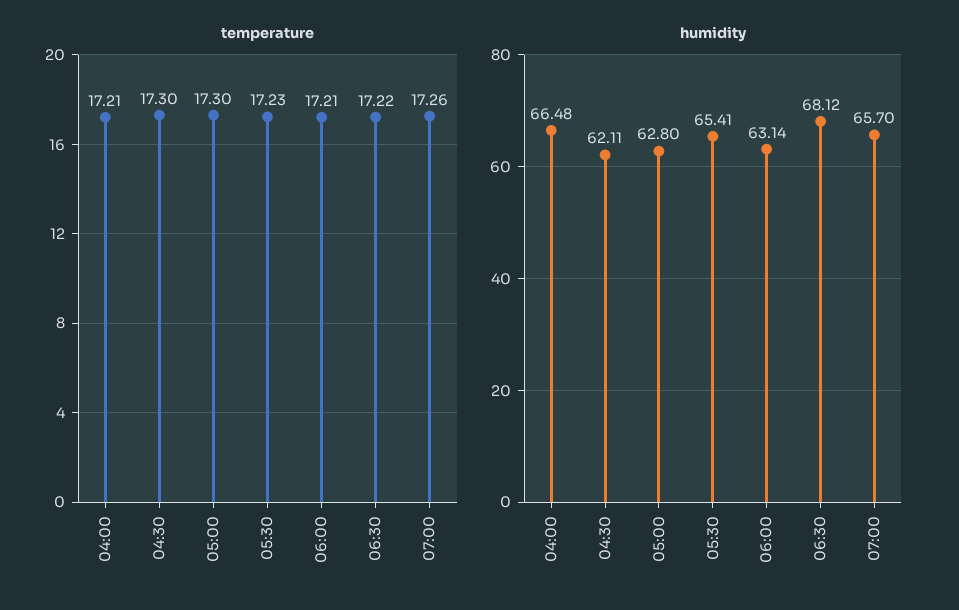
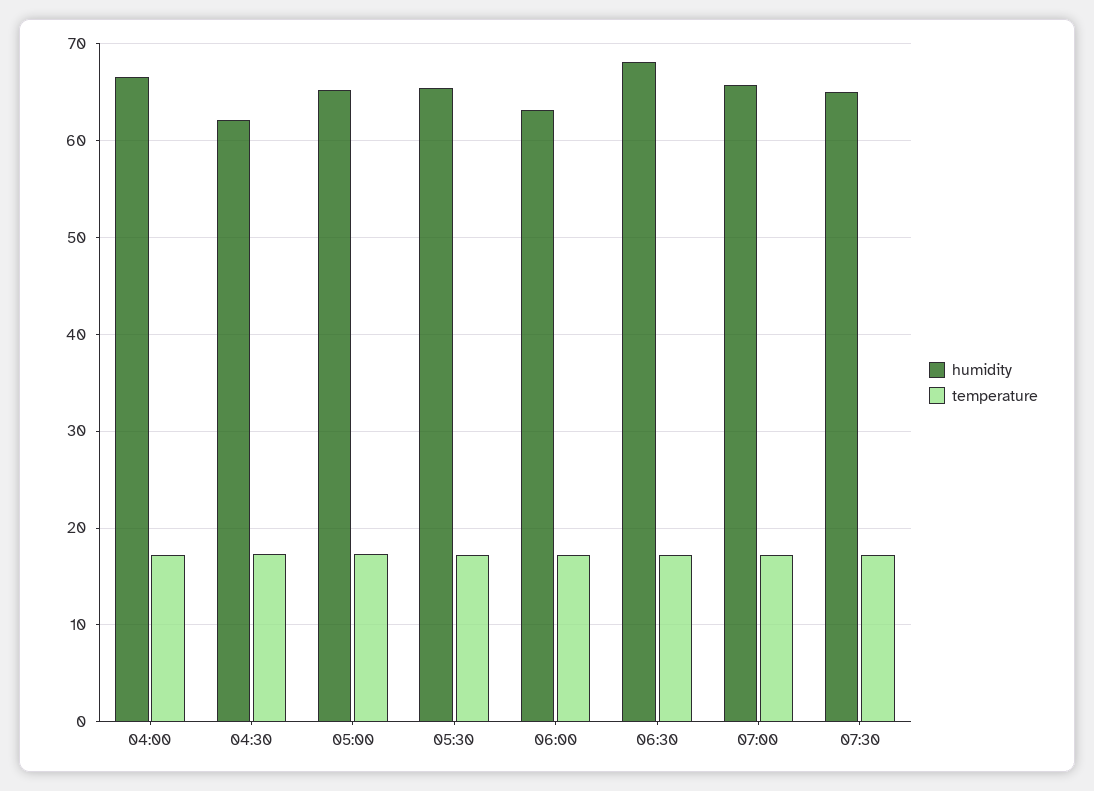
humidity, 05:00: 62.8 -> 65
humidity, 07:30: none -> 65
temperature, 07:30: none -> 17

